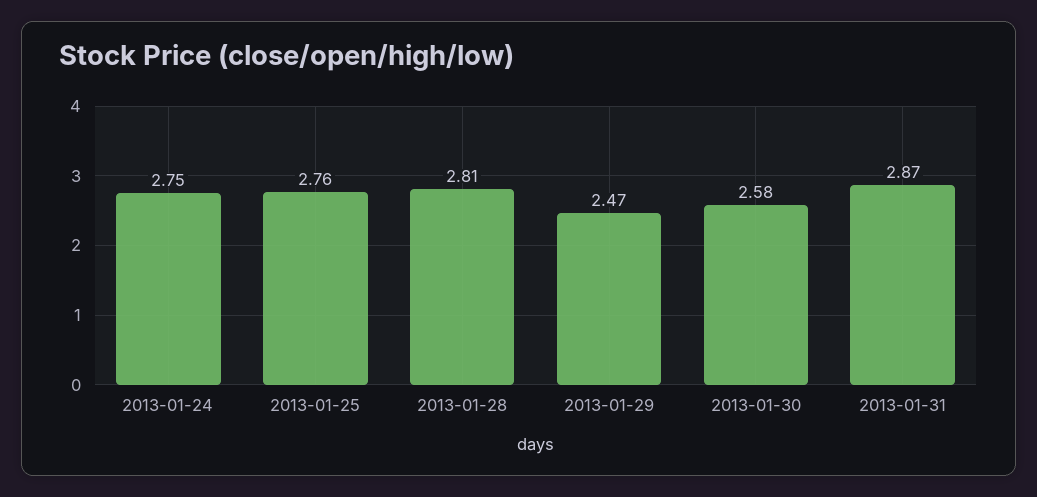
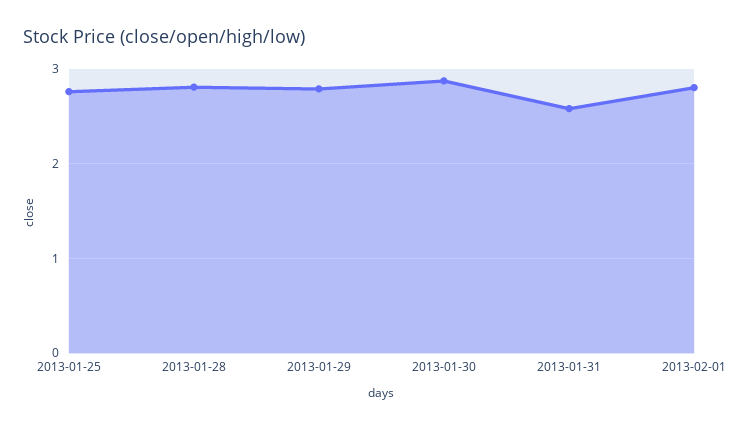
2013-01-24: 2.75 -> none
2013-01-29: 2.47 -> 2.8
2013-01-30: 2.58 -> 2.9
2013-01-31: 2.87 -> 2.6
2013-02-01: none -> 2.8

